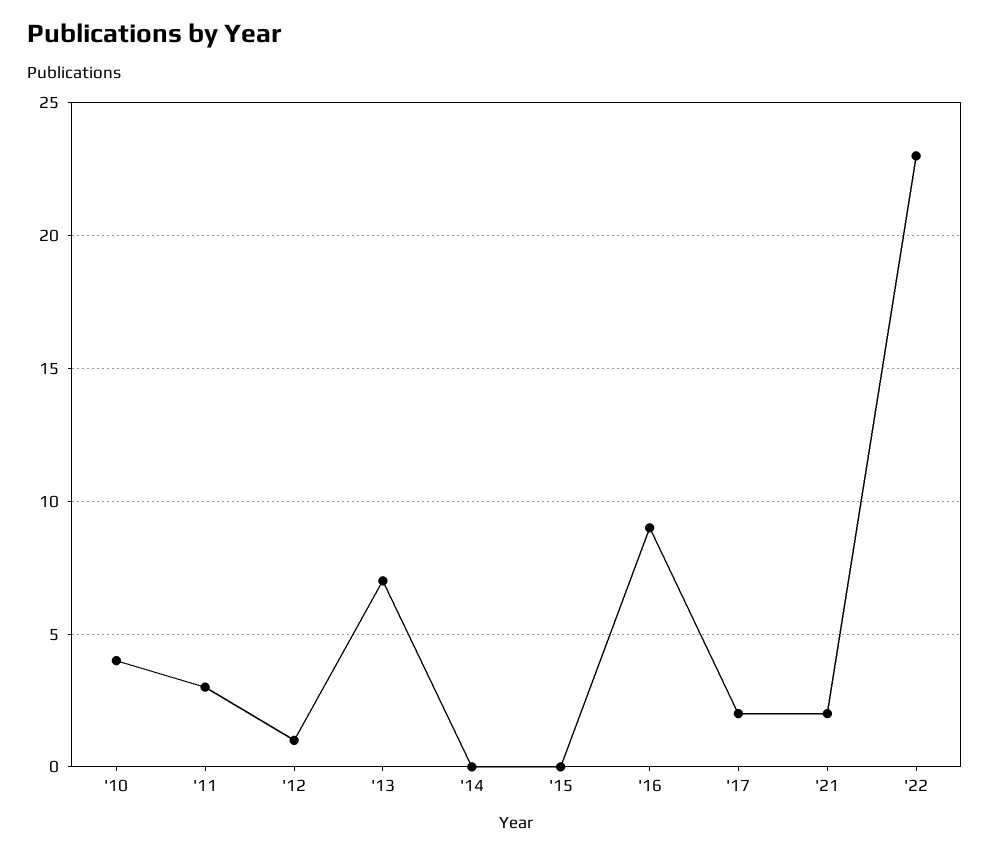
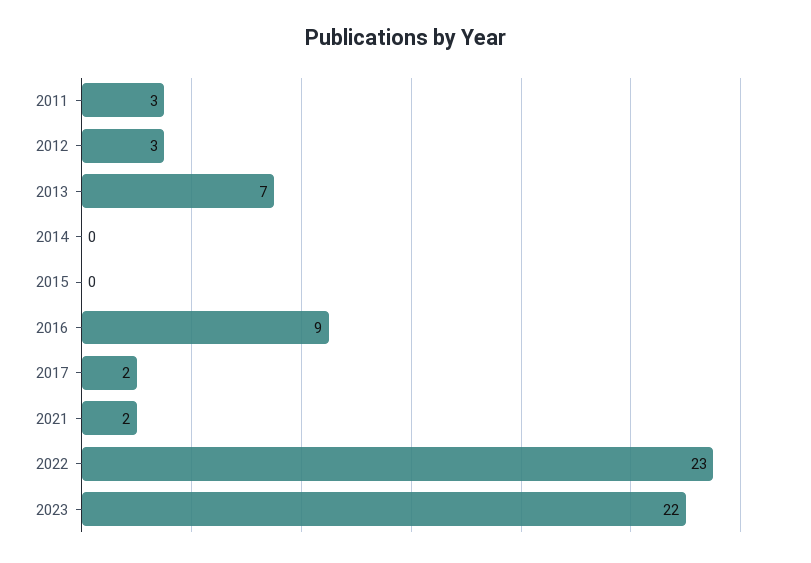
'10: 4 -> none
'12: 1 -> 3
2023: none -> 22

